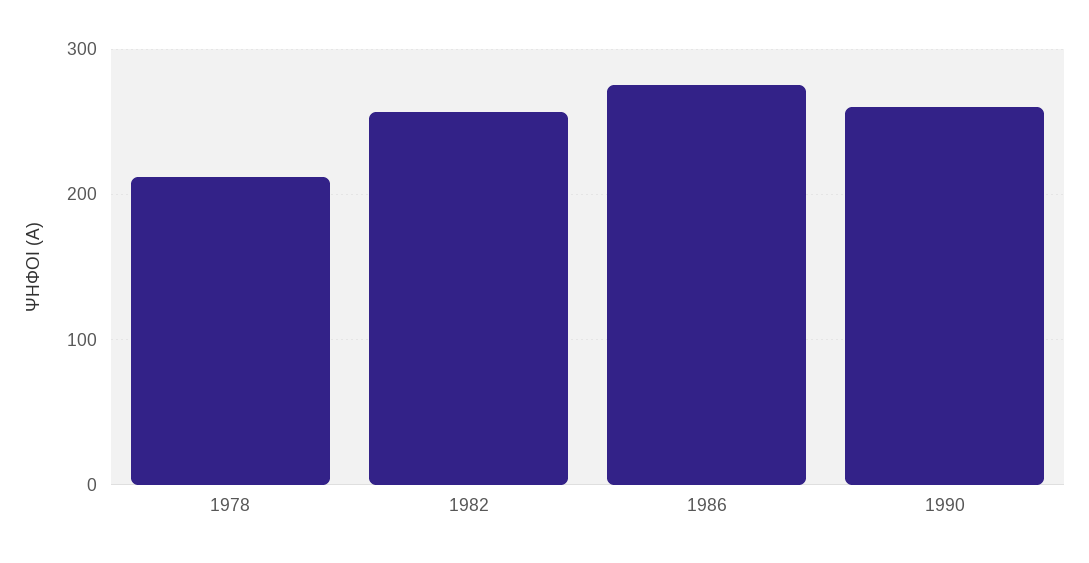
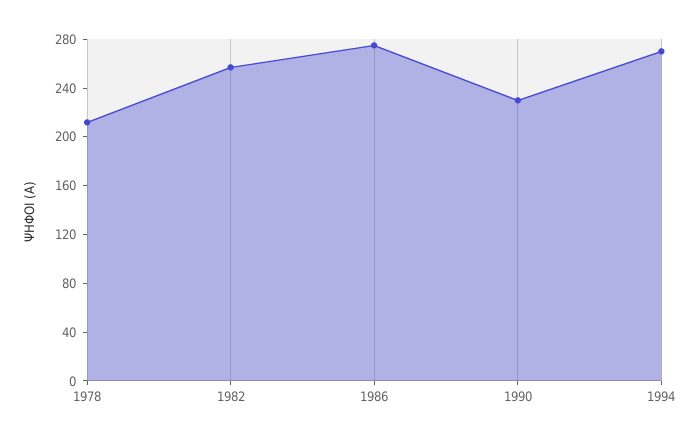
1990: 260 -> 230
1994: none -> 270

